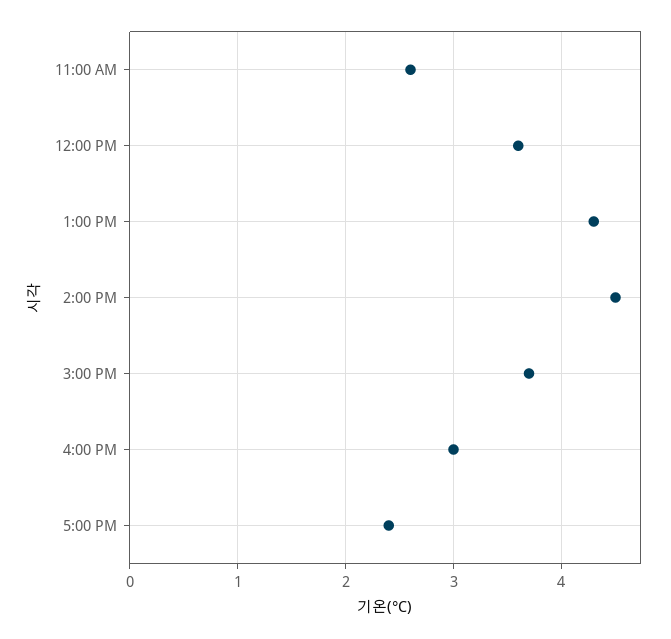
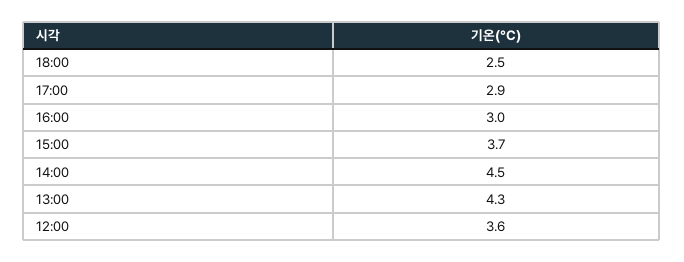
11:00 AM: 2.6 -> none
5:00 PM: 2.4 -> 2.9
18:00: none -> 2.5

